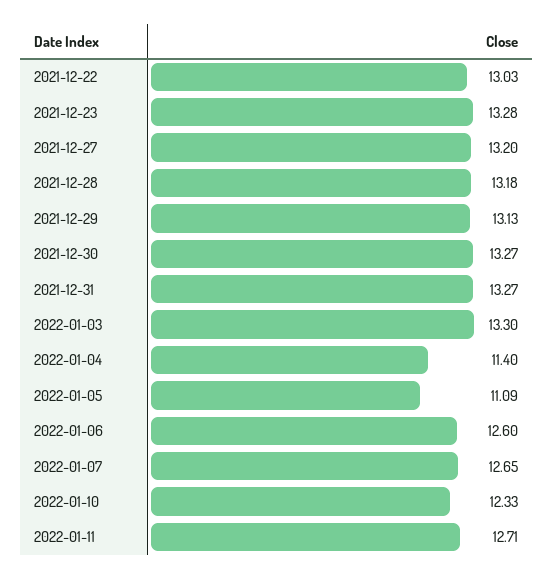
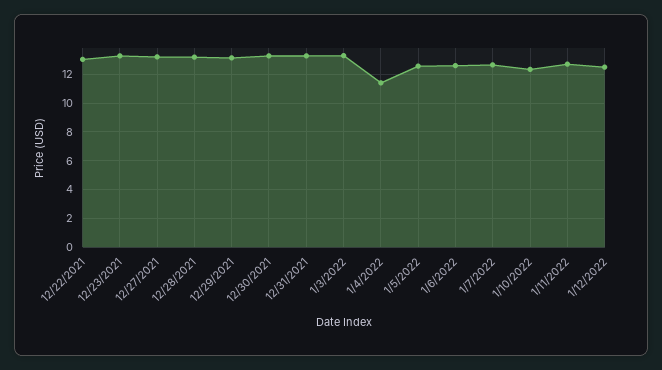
2022-01-05: 11.09 -> 12.5
1/12/2022: none -> 12.5

